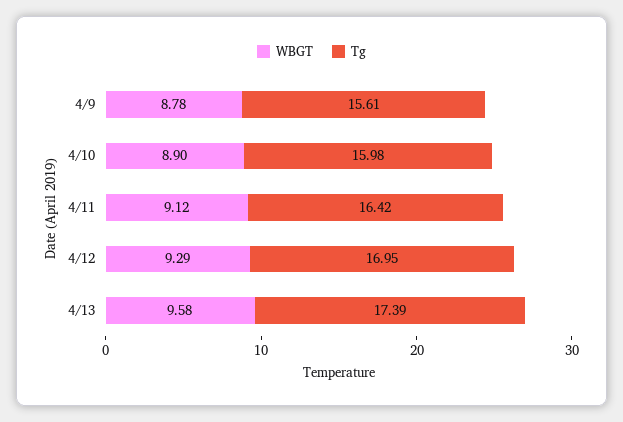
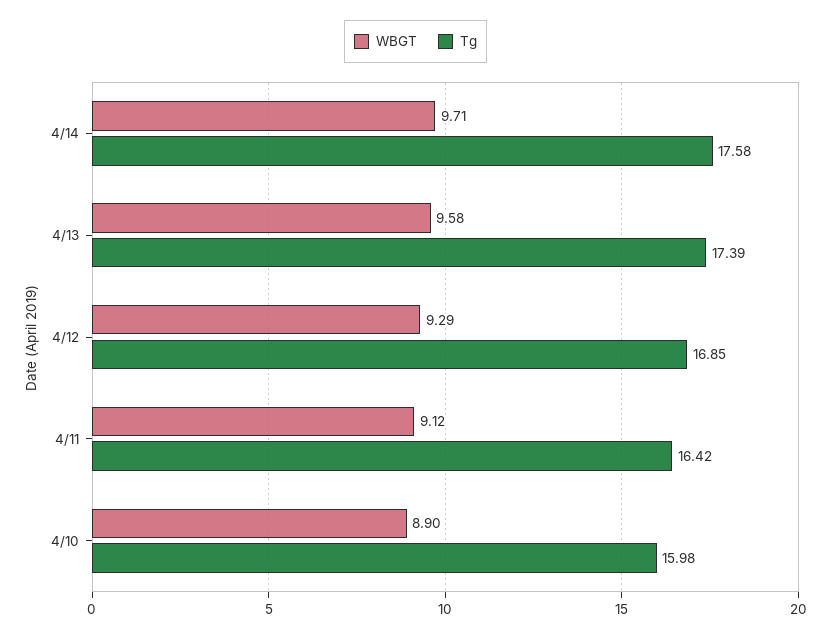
WBGT, 4/9: 8.78 -> none
Tg, 4/9: 15.61 -> none
Tg, 4/12: 16.95 -> 16.85
WBGT, 4/14: none -> 9.71
Tg, 4/14: none -> 17.58

